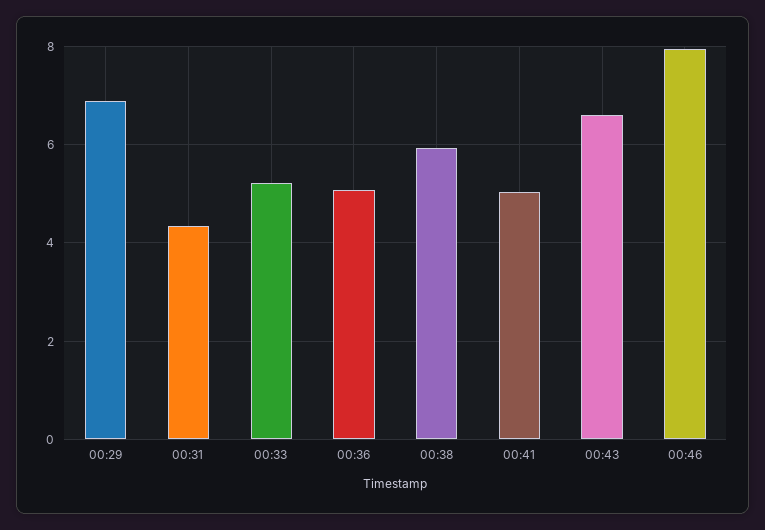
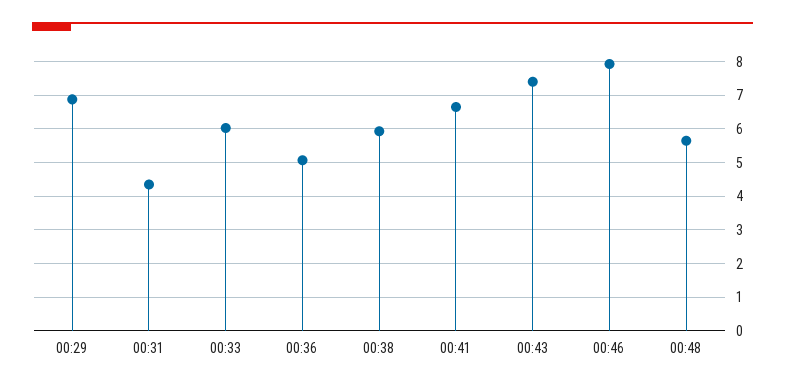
00:33: 5.2 -> 6
00:41: 5 -> 6.6
00:43: 6.6 -> 7.4
00:48: none -> 5.6

